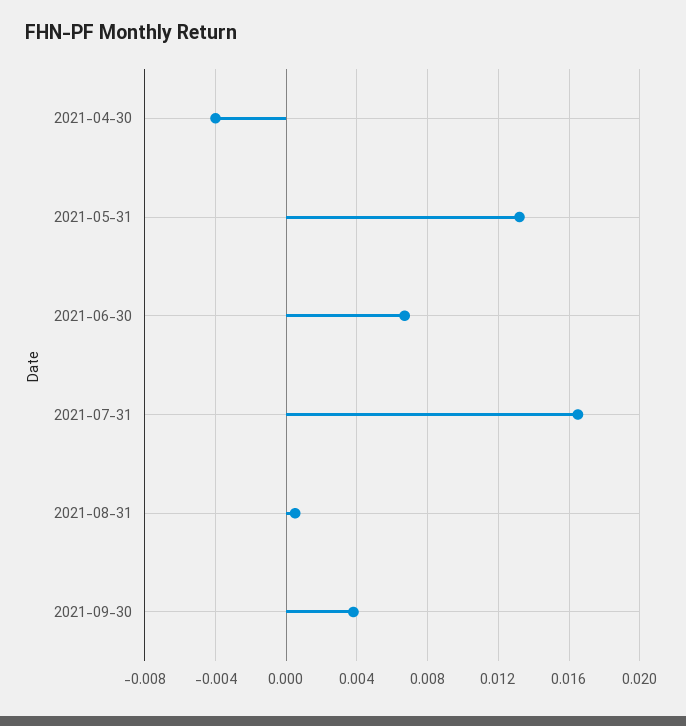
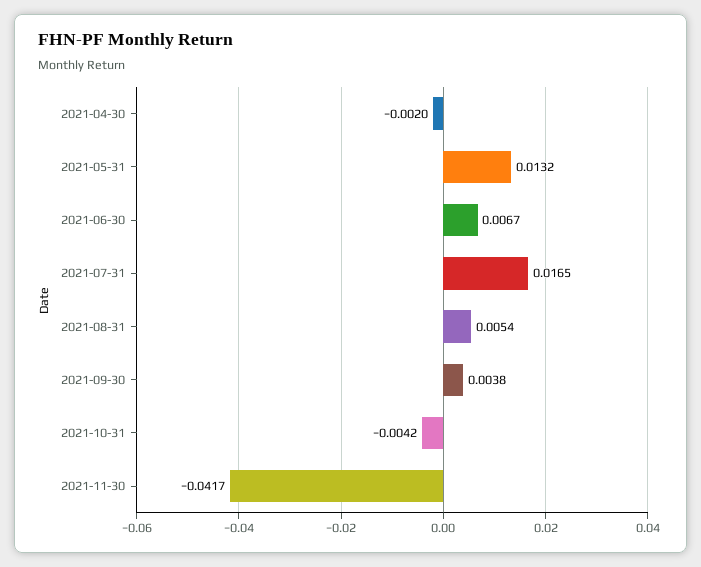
2021-04-30: -0.004 -> -0.002
2021-08-31: 0.0005 -> 0.0054
2021-10-31: none -> -0.0042
2021-11-30: none -> -0.0417

